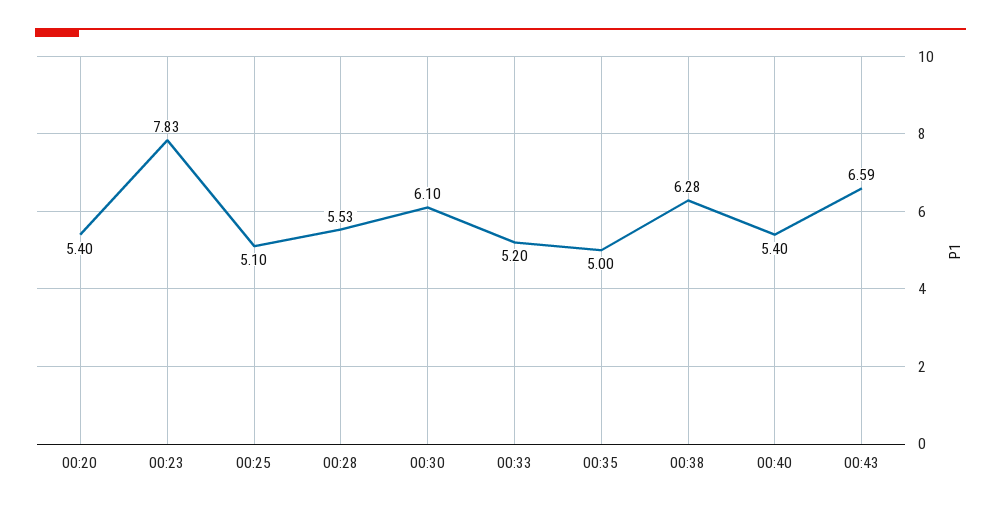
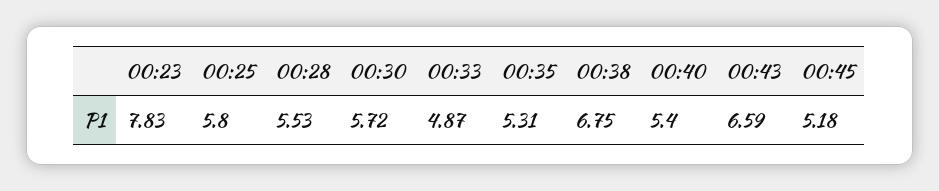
00:20: 5.4 -> none
00:25: 5.1 -> 5.8
00:30: 6.1 -> 5.72
00:33: 5.2 -> 4.87
00:35: 5 -> 5.31
00:38: 6.28 -> 6.75
00:45: none -> 5.18

